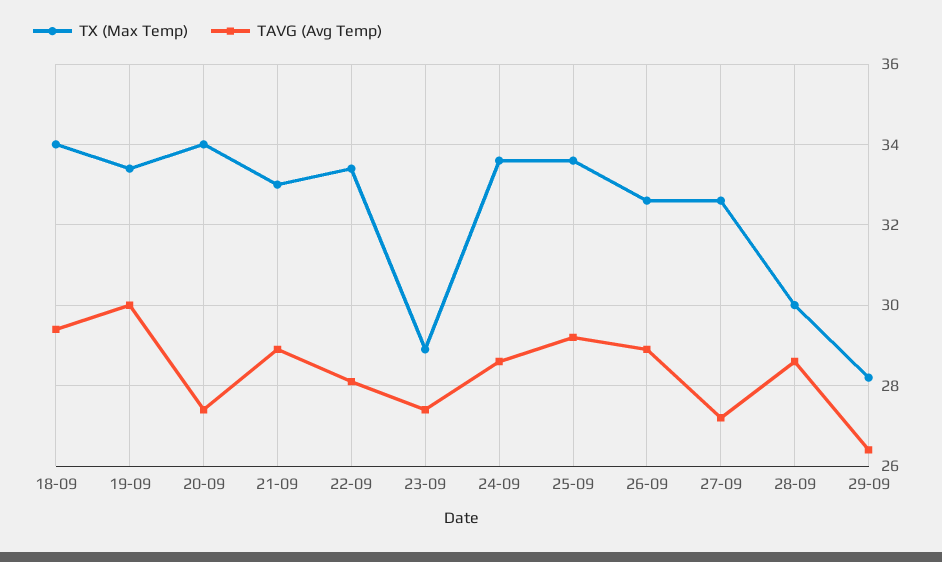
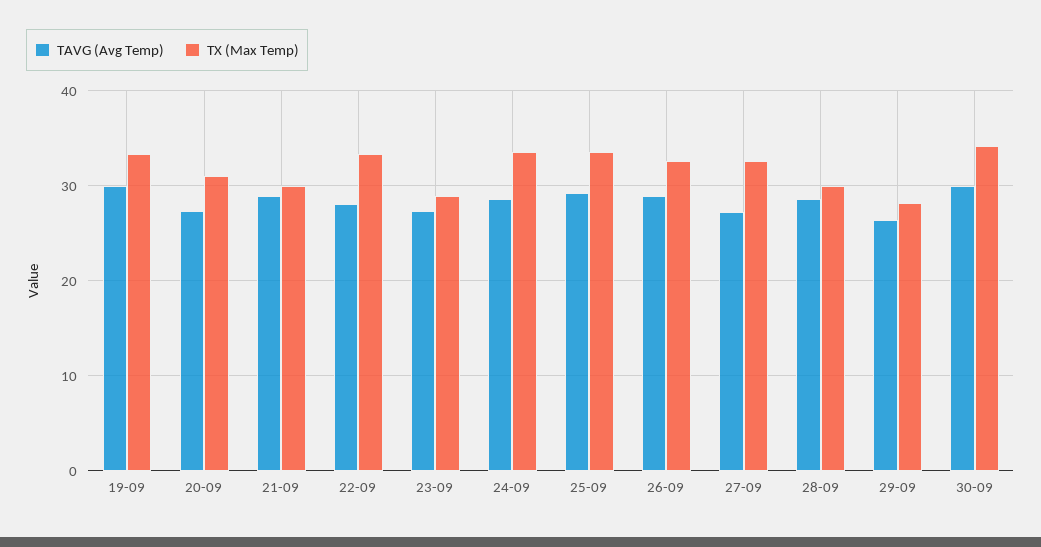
TX (Max Temp), 18-09: 34 -> none
TAVG (Avg Temp), 18-09: 29.5 -> none
TX (Max Temp), 20-09: 34 -> 31
TX (Max Temp), 21-09: 33 -> 30
TAVG (Avg Temp), 30-09: none -> 30
TX (Max Temp), 30-09: none -> 34

